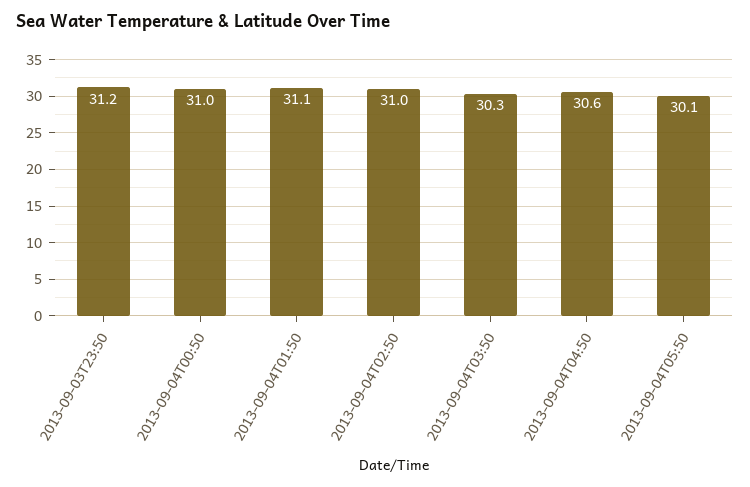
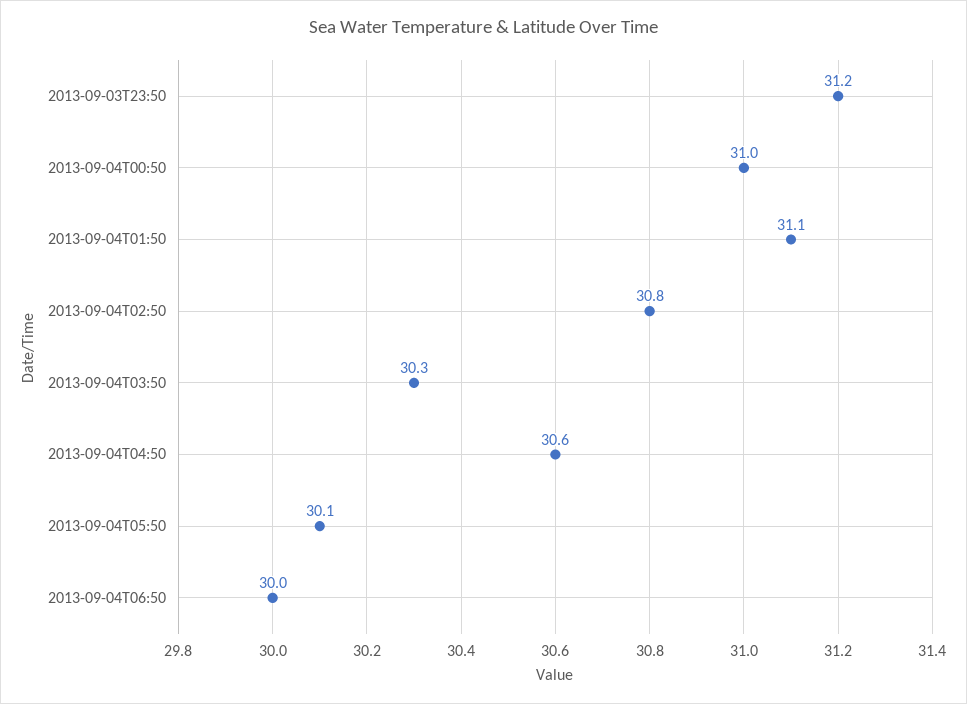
2013-09-04T02:50: 31 -> 30.8
2013-09-04T06:50: none -> 30

